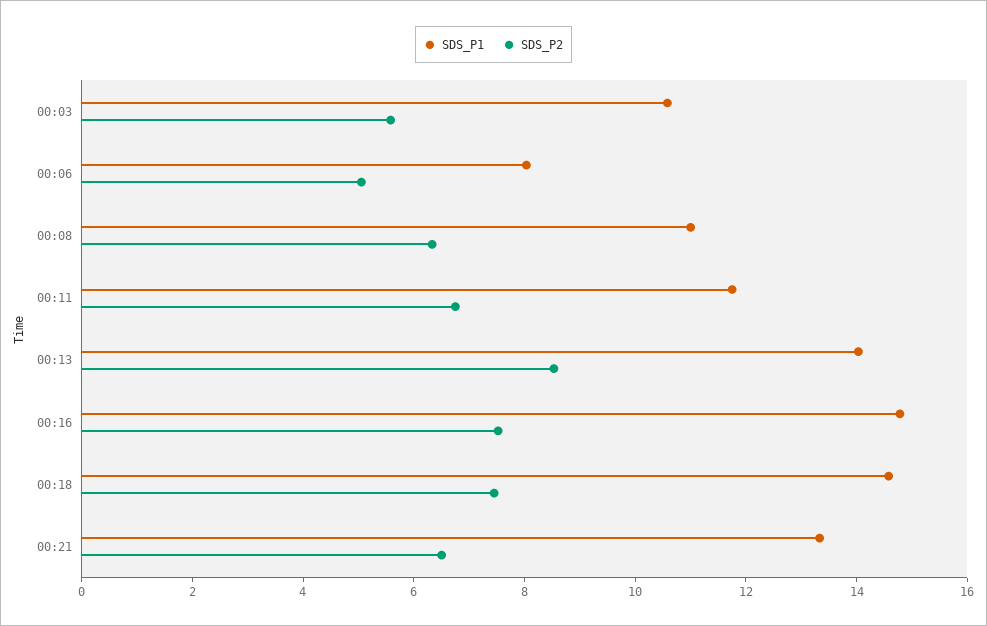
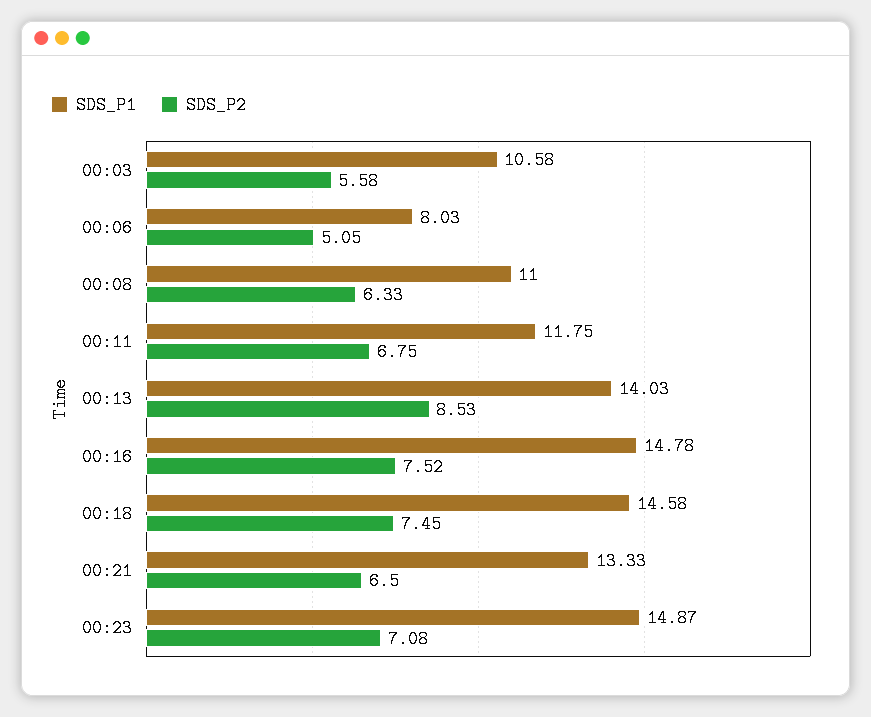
SDS_P1, 00:23: none -> 14.87
SDS_P2, 00:23: none -> 7.08

